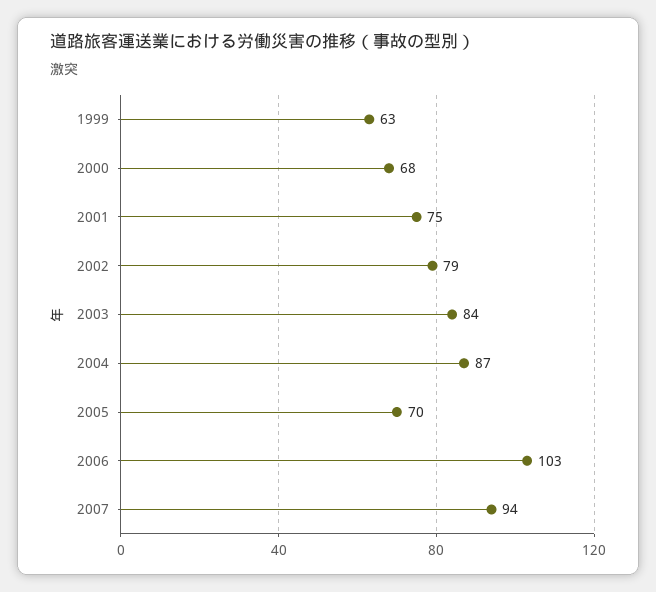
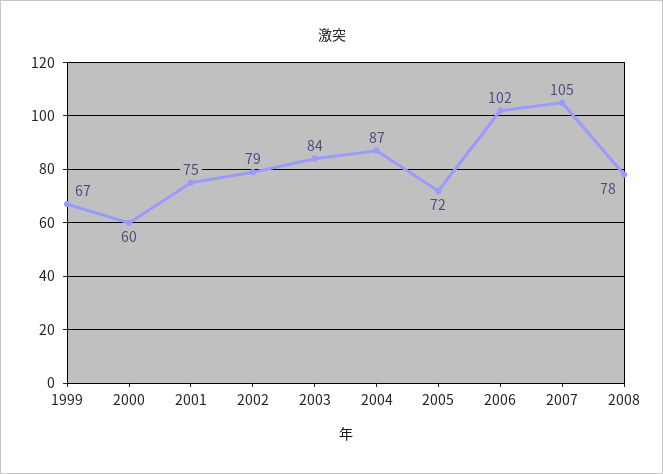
1999: 63 -> 67
2000: 68 -> 60
2005: 70 -> 72
2006: 103 -> 102
2007: 94 -> 105
2008: none -> 78

